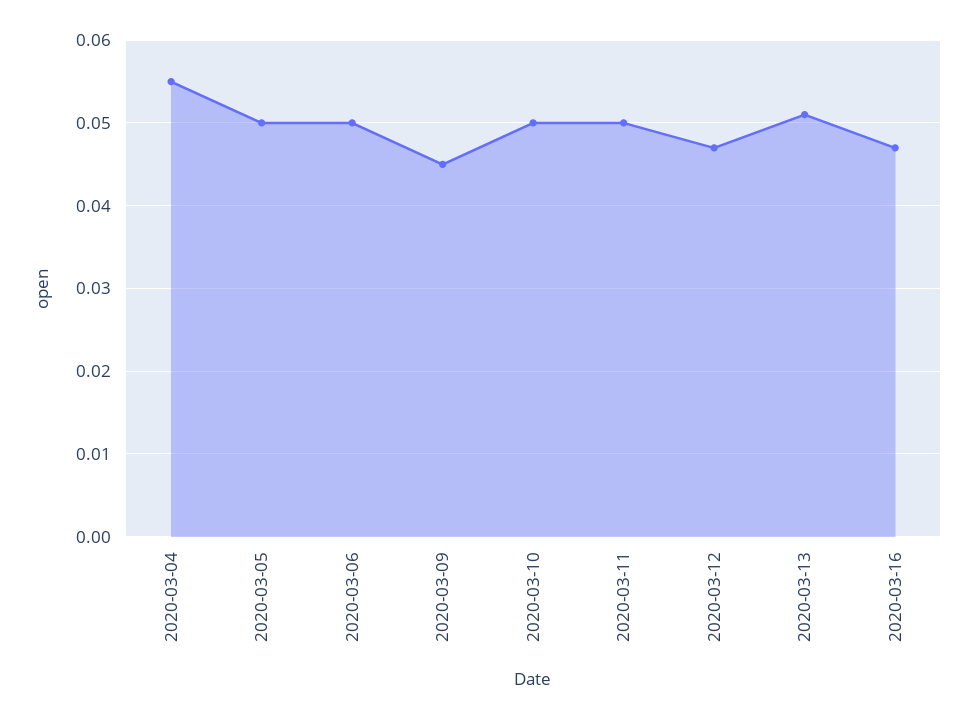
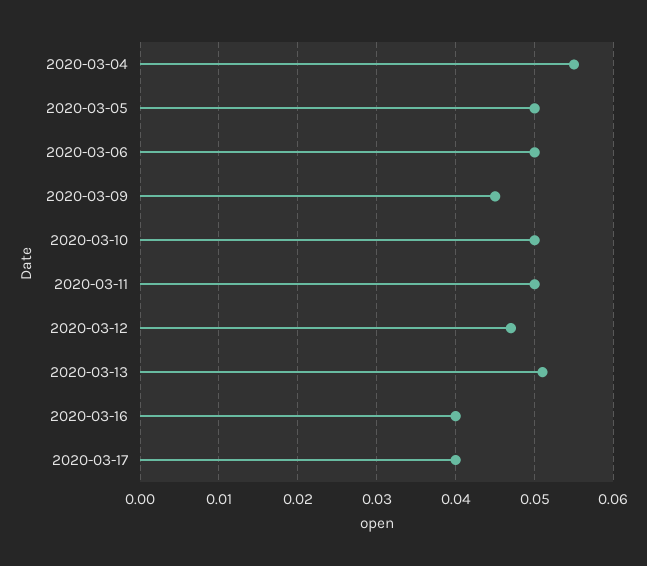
2020-03-16: 0.047 -> 0.04
2020-03-17: none -> 0.04

